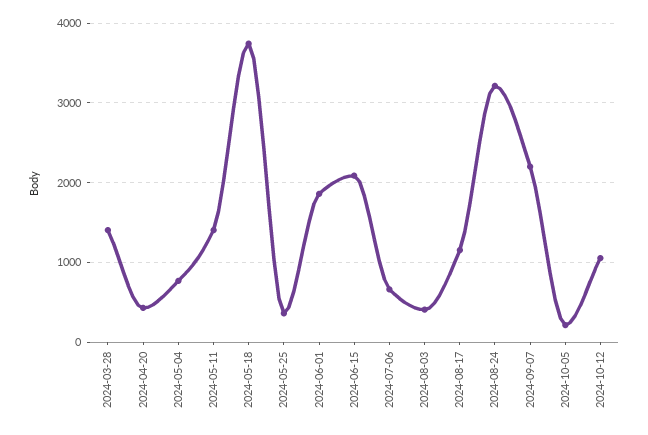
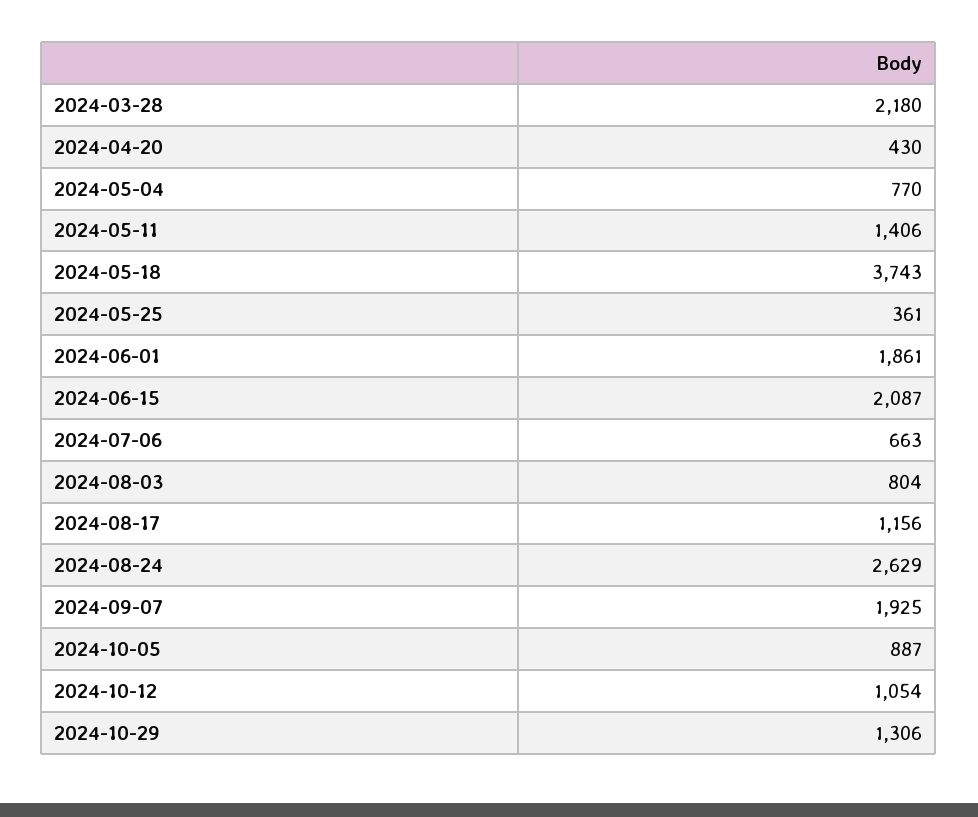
2024-03-28: 1400 -> 2180
2024-08-03: 400 -> 804
2024-08-24: 3200 -> 2629
2024-09-07: 2200 -> 1925
2024-10-05: 200 -> 887
2024-10-29: none -> 1306

